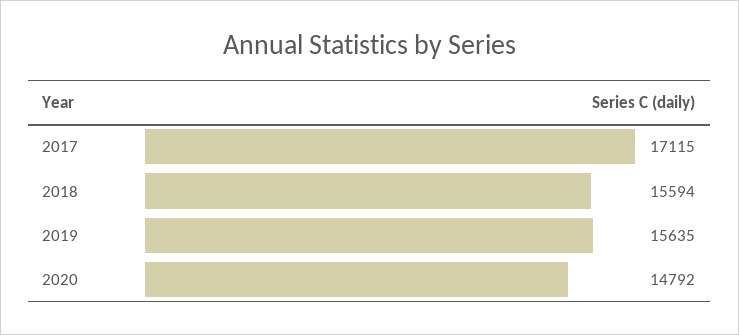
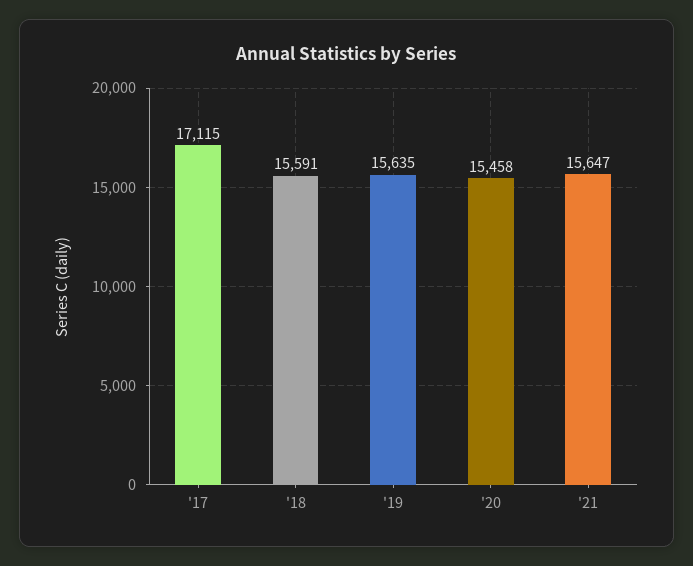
2018: 15594 -> 15591
2020: 14792 -> 15458
'21: none -> 15647

